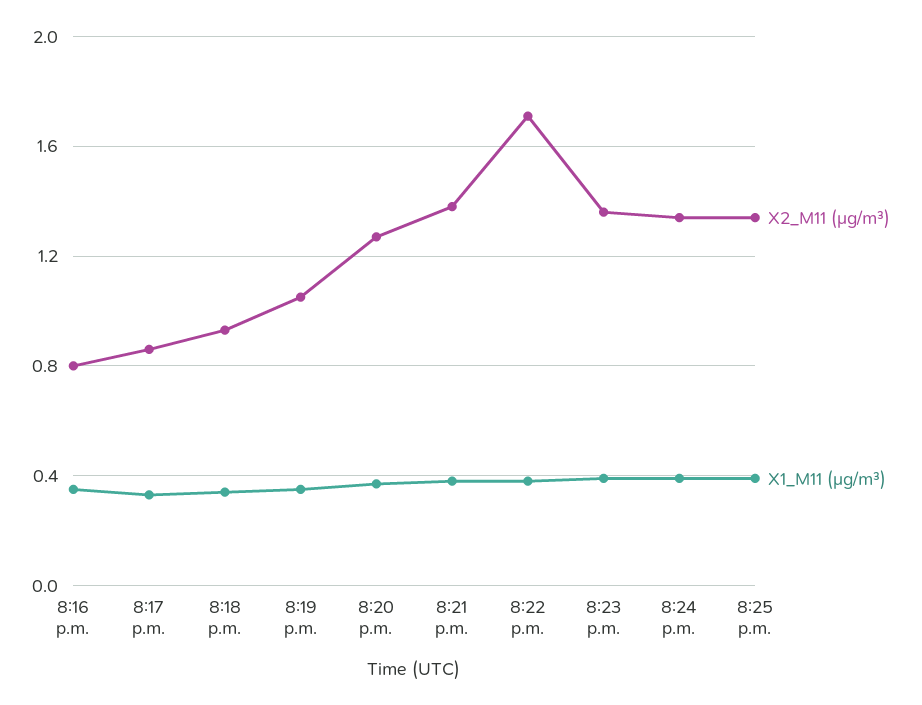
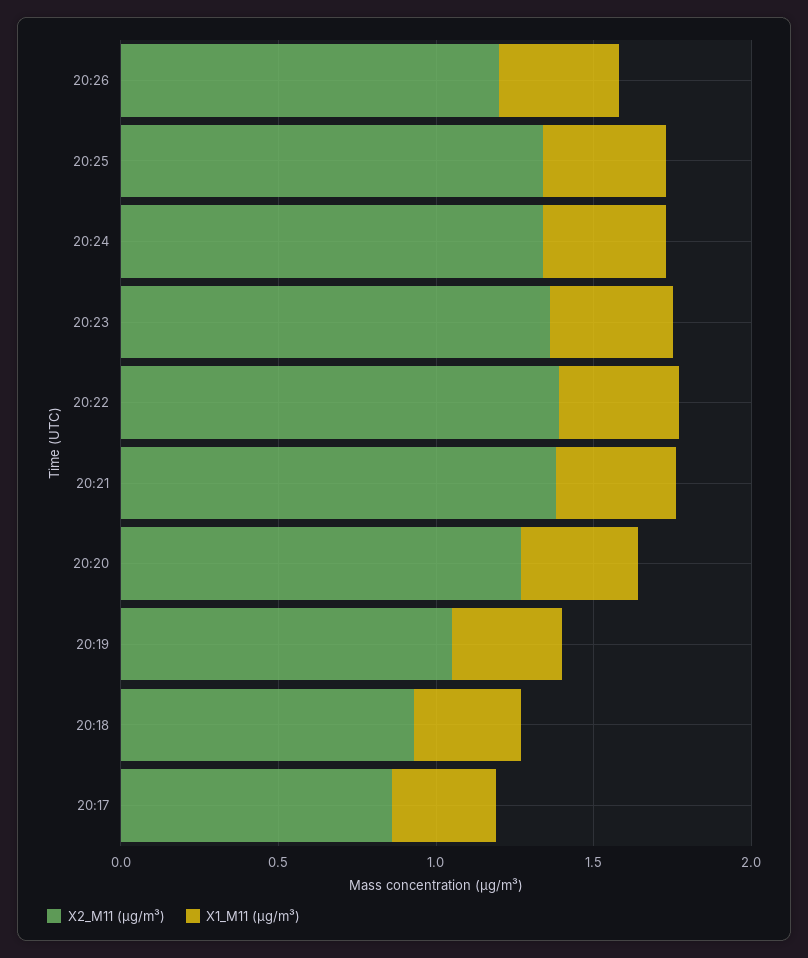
X2_M11 (μg/m³), 8:16 p.m.: 0.8 -> none
X1_M11 (μg/m³), 8:16 p.m.: 0.35 -> none
X2_M11 (μg/m³), 8:22 p.m.: 1.7 -> 1.4
X2_M11 (μg/m³), 20:26: none -> 1.2
X1_M11 (μg/m³), 20:26: none -> 0.4

